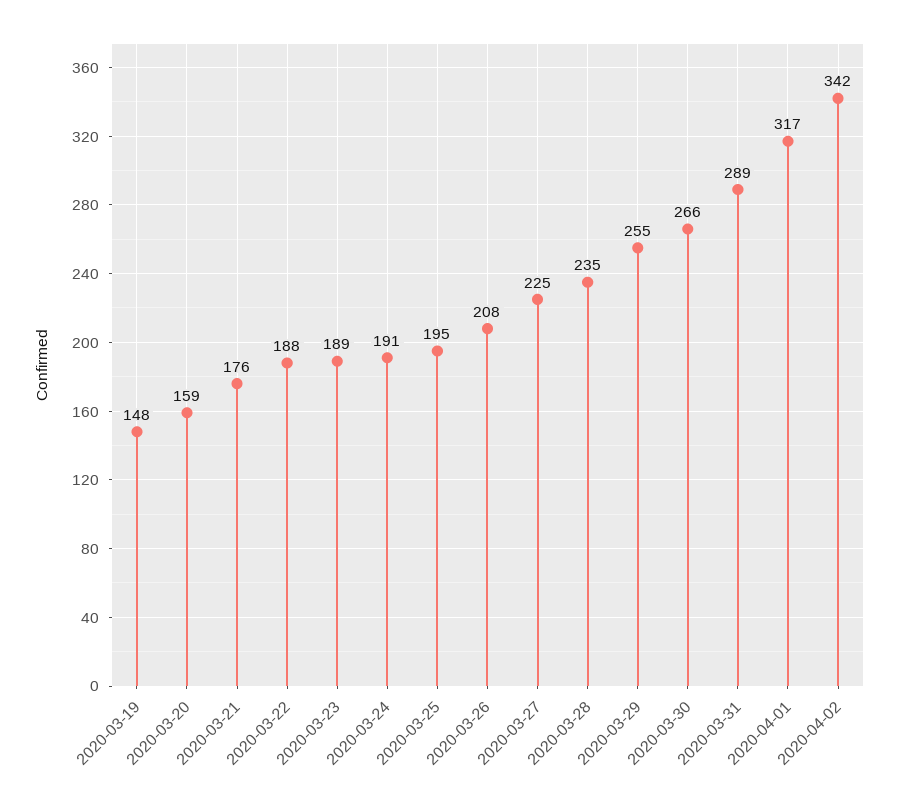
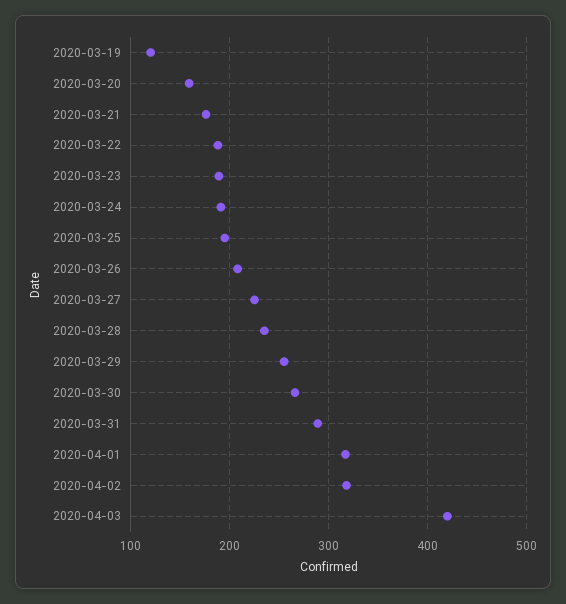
2020-03-19: 148 -> 120
2020-04-02: 342 -> 320
2020-04-03: none -> 420

